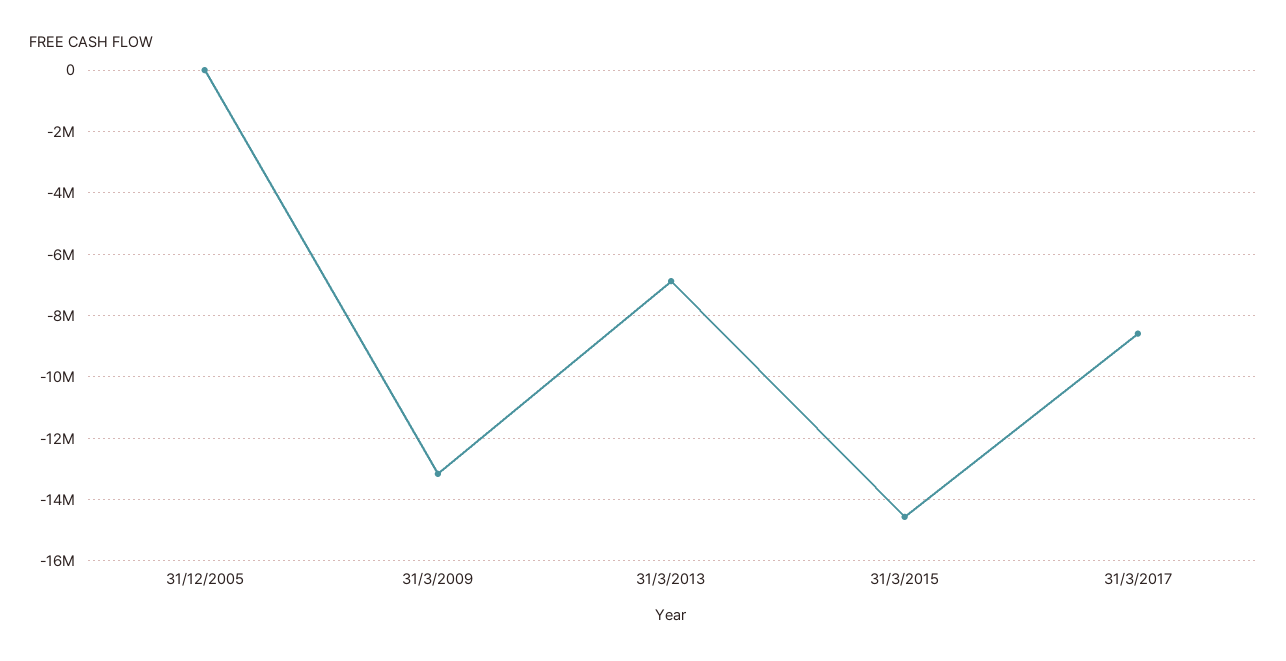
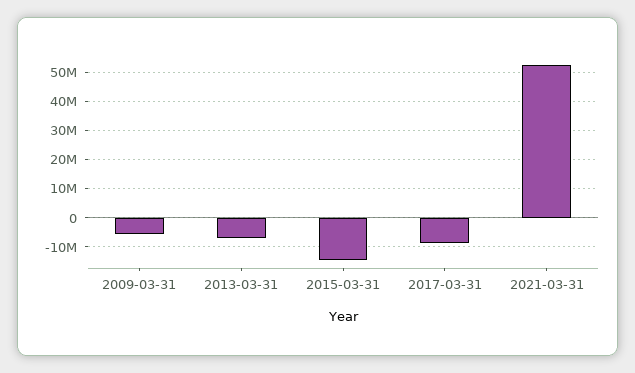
31/12/2005: 0 -> none
31/3/2009: -13200000 -> -5000000
2021-03-31: none -> 52500000

